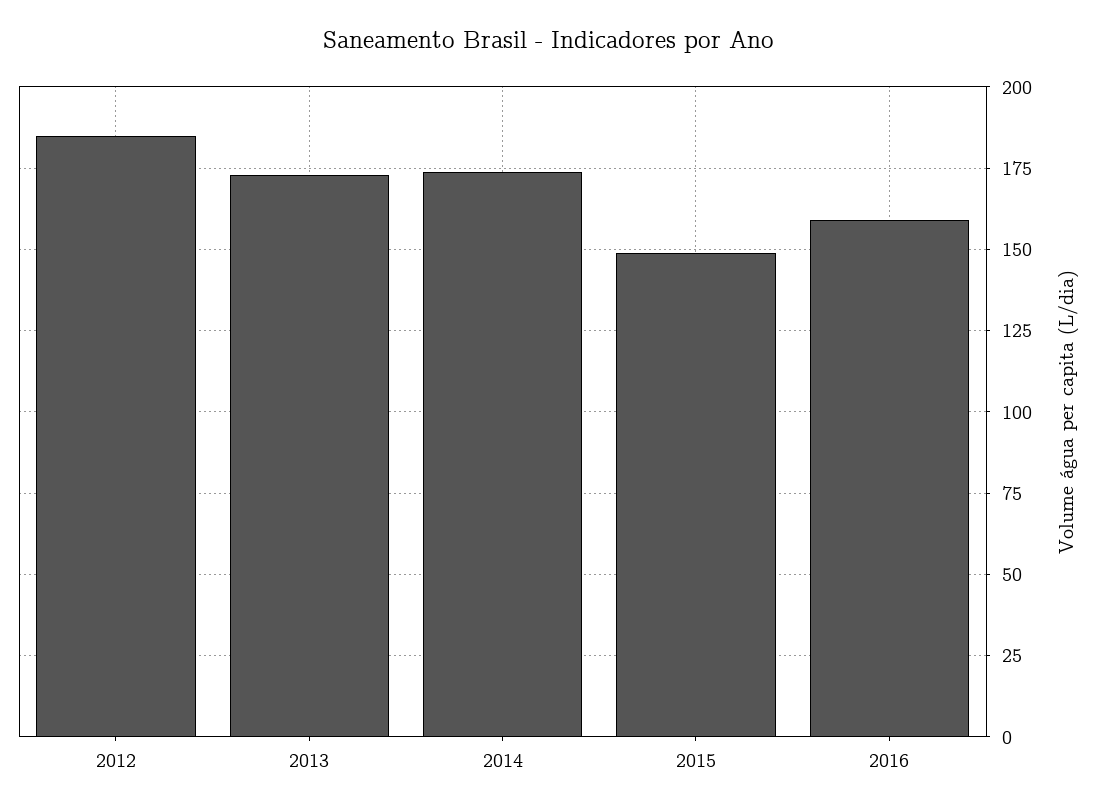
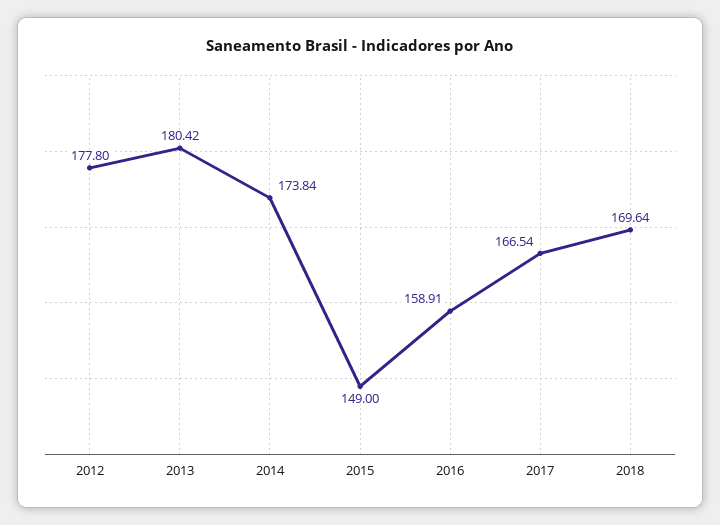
2012: 185 -> 177.8
2013: 172.5 -> 180.42
2017: none -> 166.54
2018: none -> 169.64

